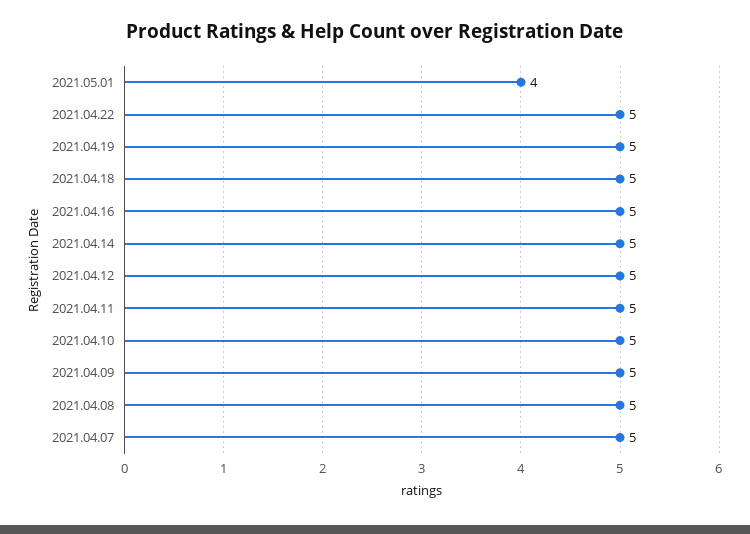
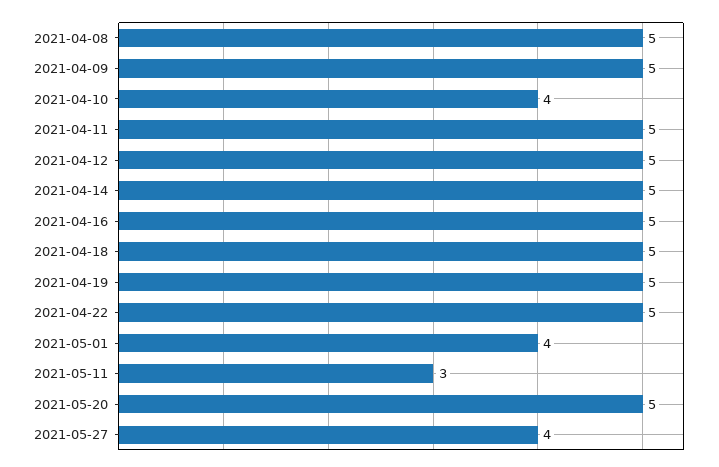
2021.04.10: 5 -> 4
2021.04.07: 5 -> none
2021-05-11: none -> 3
2021-05-20: none -> 5
2021-05-27: none -> 4

